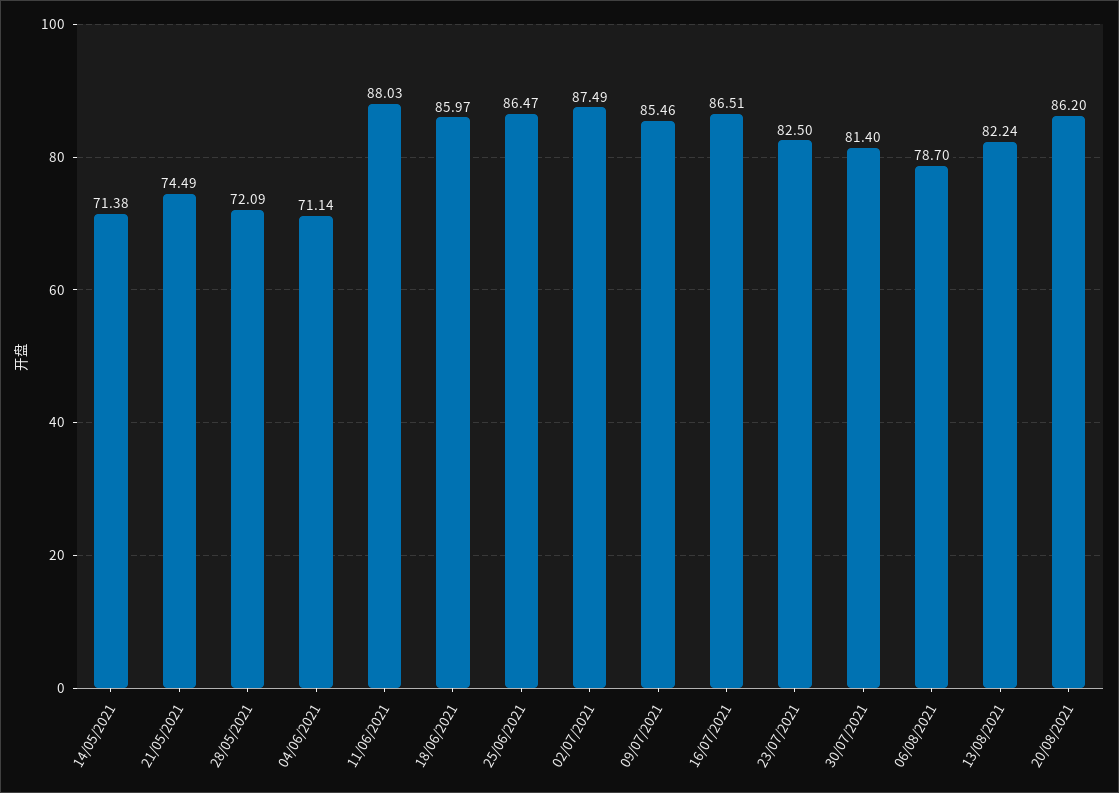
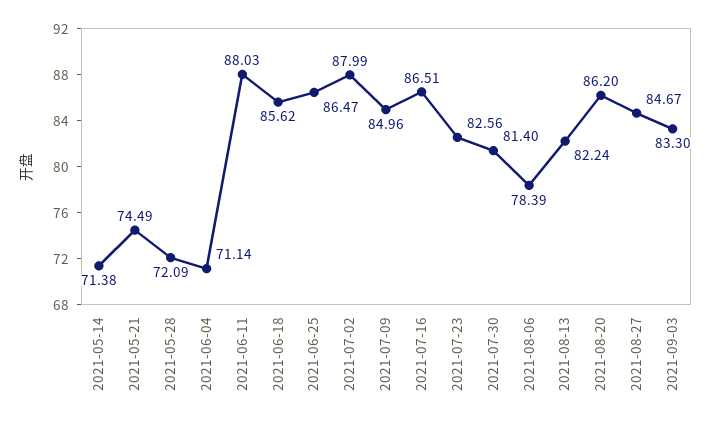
18/06/2021: 85.97 -> 85.62
02/07/2021: 87.49 -> 87.99
09/07/2021: 85.46 -> 84.96
23/07/2021: 82.5 -> 82.56
06/08/2021: 78.7 -> 78.39
2021-08-27: none -> 84.67
2021-09-03: none -> 83.3

